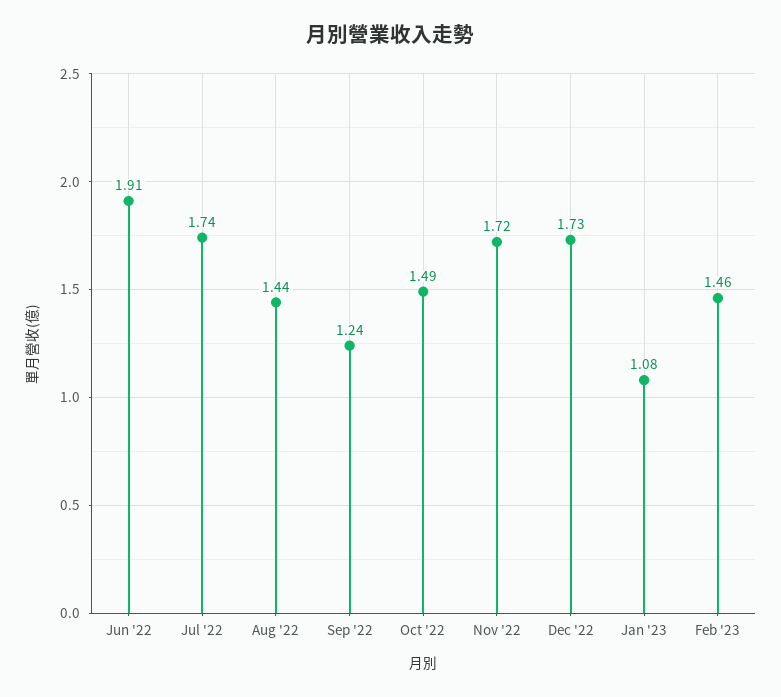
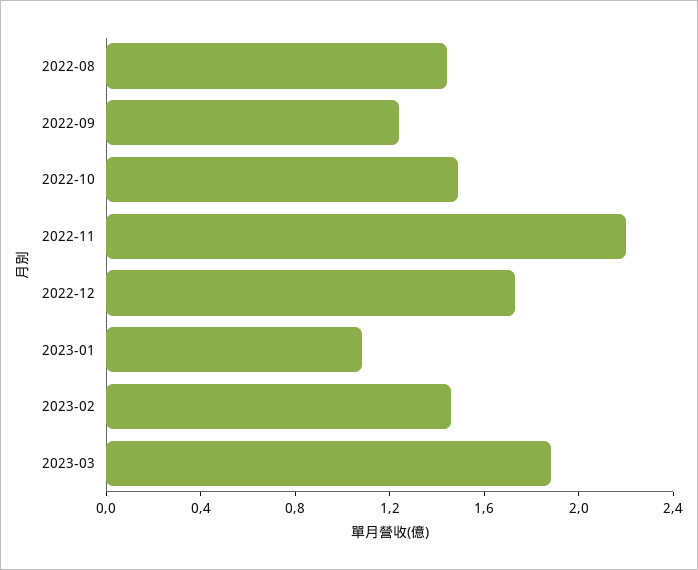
Jun '22: 1.91 -> none
Jul '22: 1.74 -> none
Nov '22: 1.72 -> 2.2
2023-03: none -> 1.9

